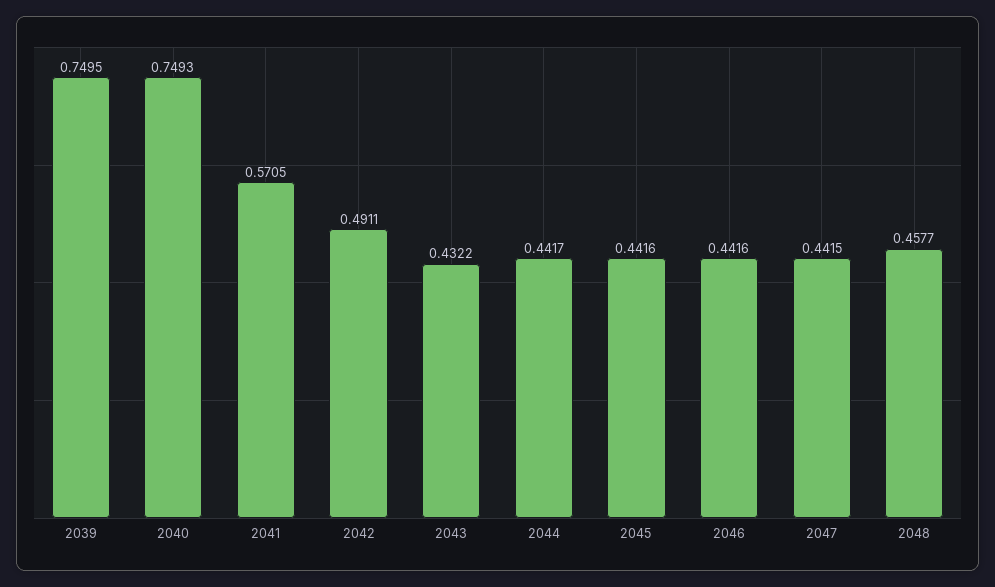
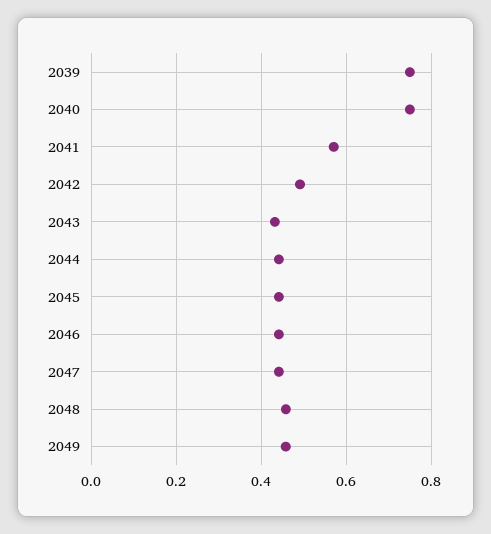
2049: none -> 0.46

